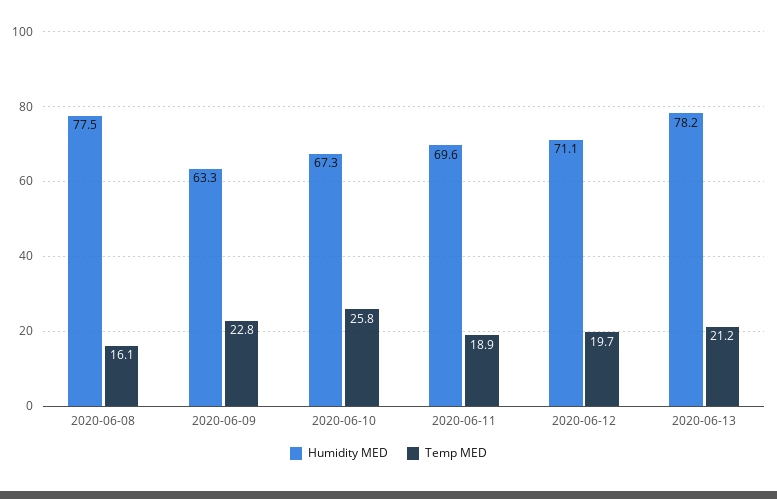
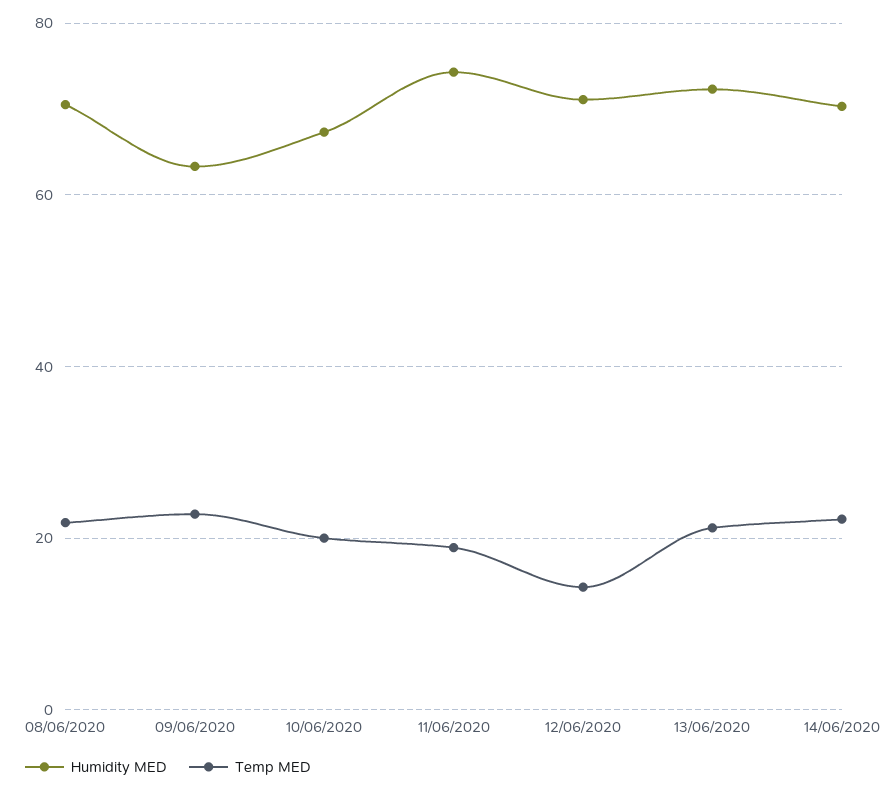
Humidity MED, 2020-06-08: 77.5 -> 70
Temp MED, 2020-06-08: 16.1 -> 22
Temp MED, 2020-06-10: 25.8 -> 20
Humidity MED, 2020-06-11: 69.6 -> 74
Temp MED, 2020-06-12: 19.7 -> 14
Humidity MED, 2020-06-13: 78.2 -> 72
Humidity MED, 14/06/2020: none -> 70
Temp MED, 14/06/2020: none -> 22

